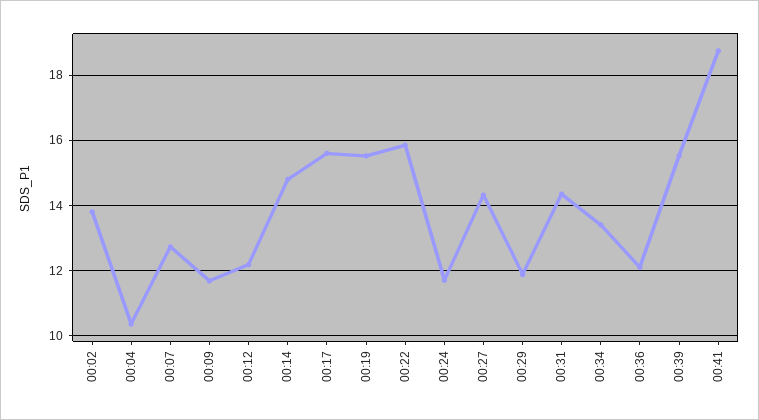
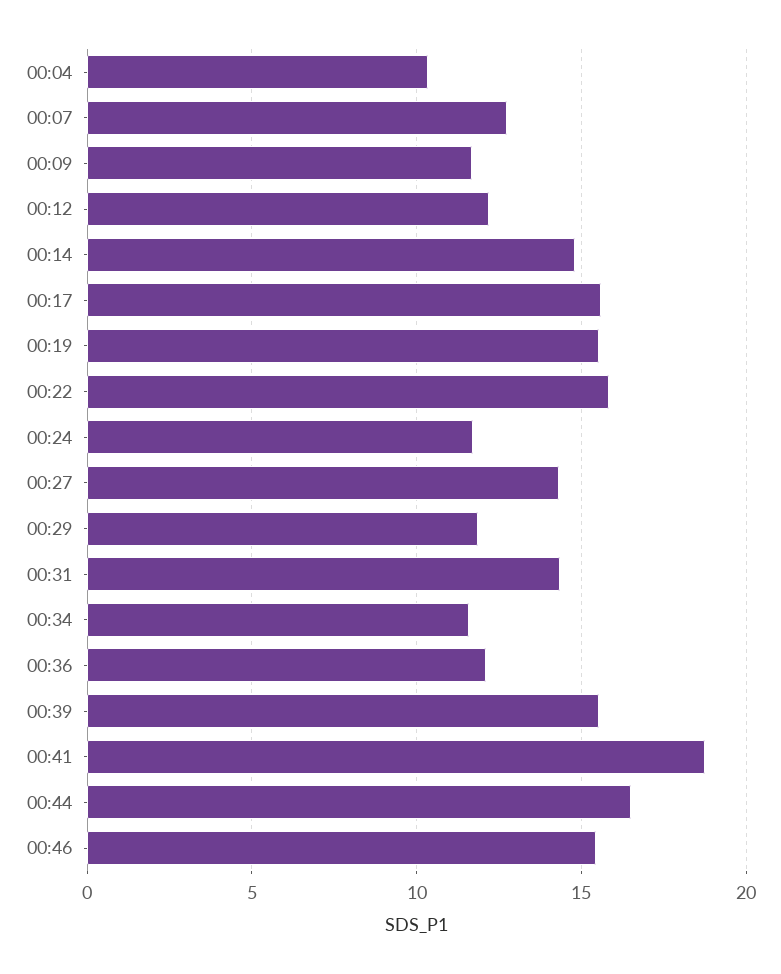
00:02: 13.8 -> none
00:34: 13.4 -> 11.5
00:44: none -> 16.5
00:46: none -> 15.5

